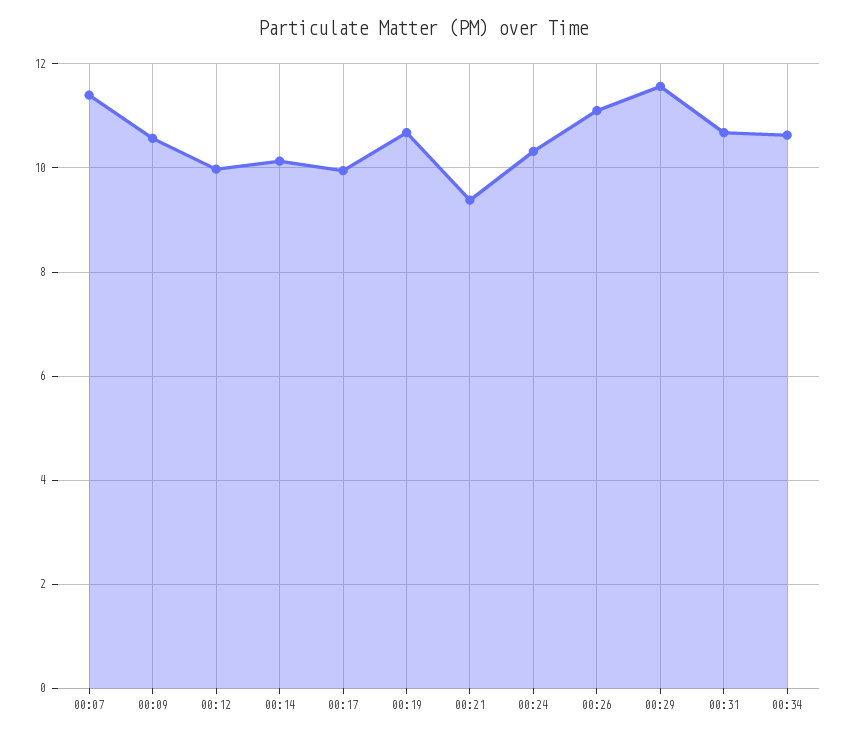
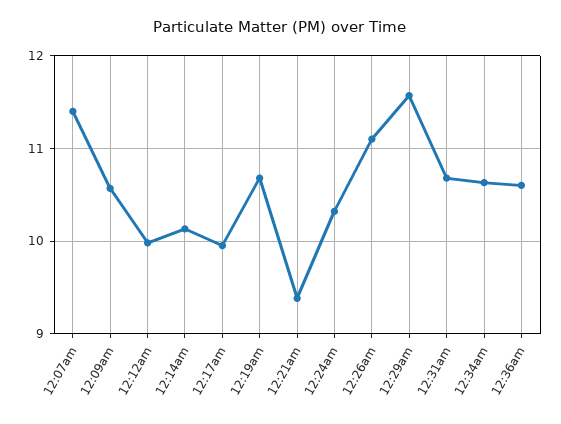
12:36am: none -> 10.6

